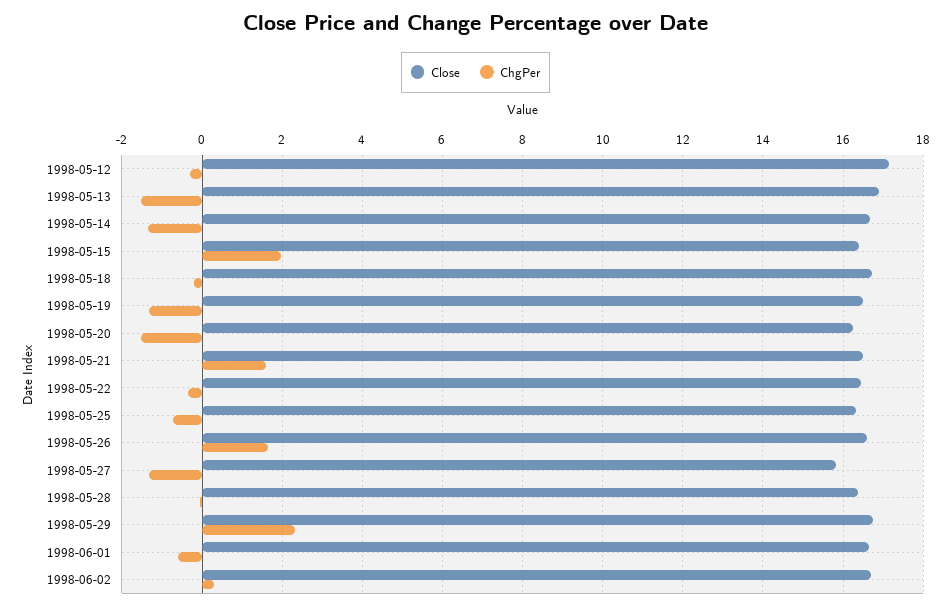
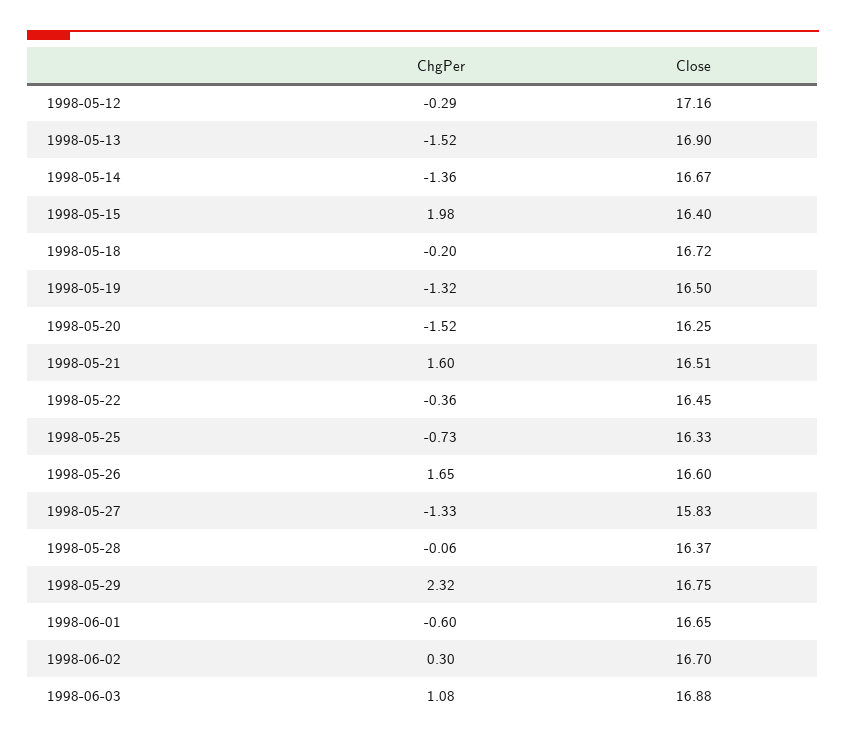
ChgPer, 1998-06-03: none -> 1.08
Close, 1998-06-03: none -> 16.88

